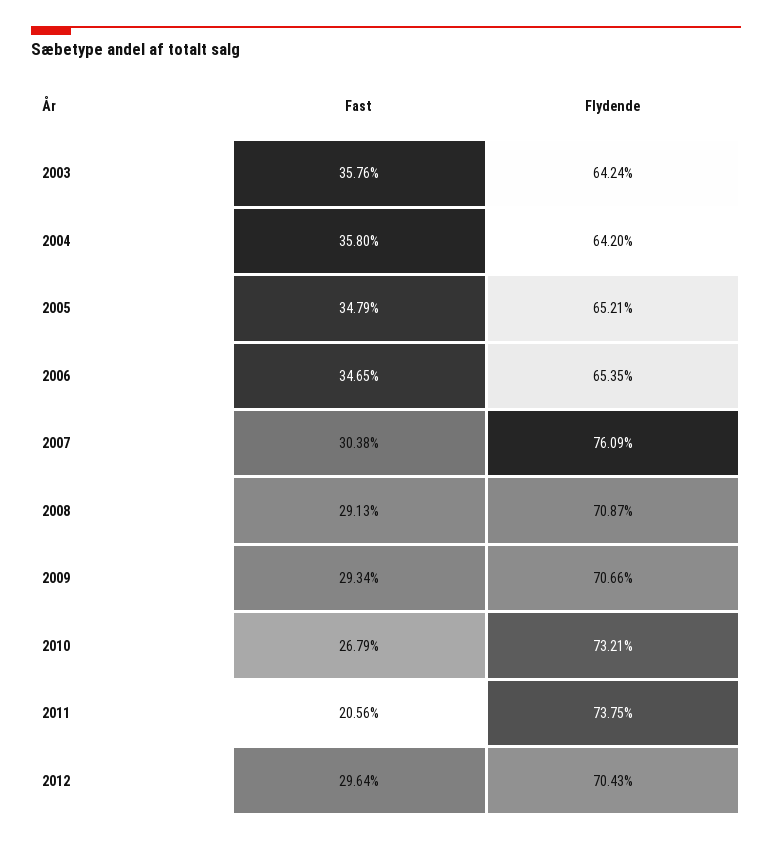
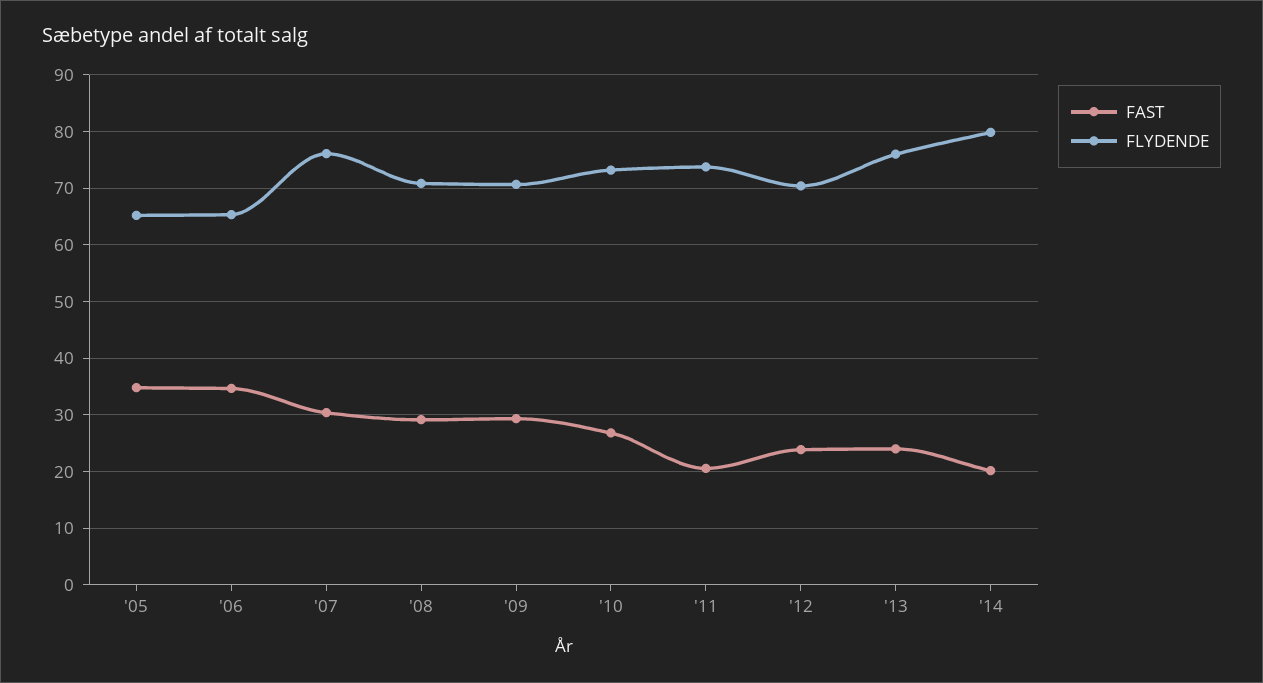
Fast, 2003: 35.76 -> none
Flydende, 2003: 64.24 -> none
Fast, 2004: 35.8 -> none
Flydende, 2004: 64.2 -> none
Fast, 2012: 29.64 -> 24
Fast, '13: none -> 24
Flydende, '13: none -> 76
Fast, '14: none -> 20
Flydende, '14: none -> 80

